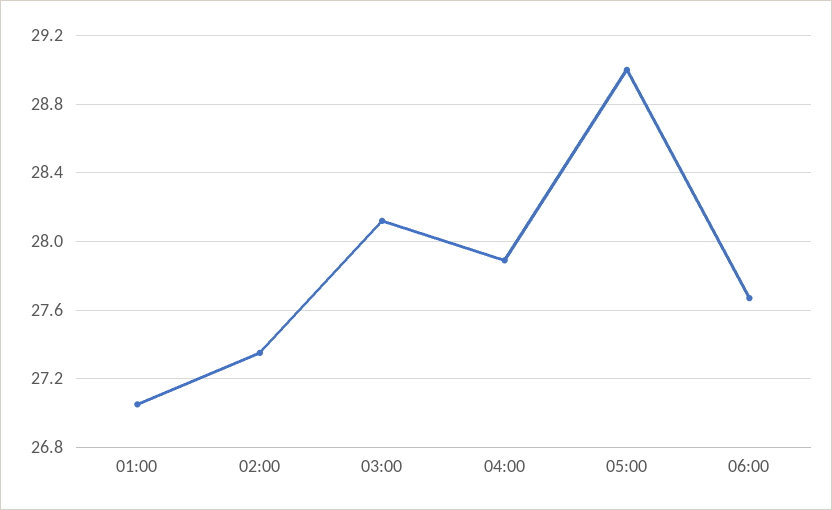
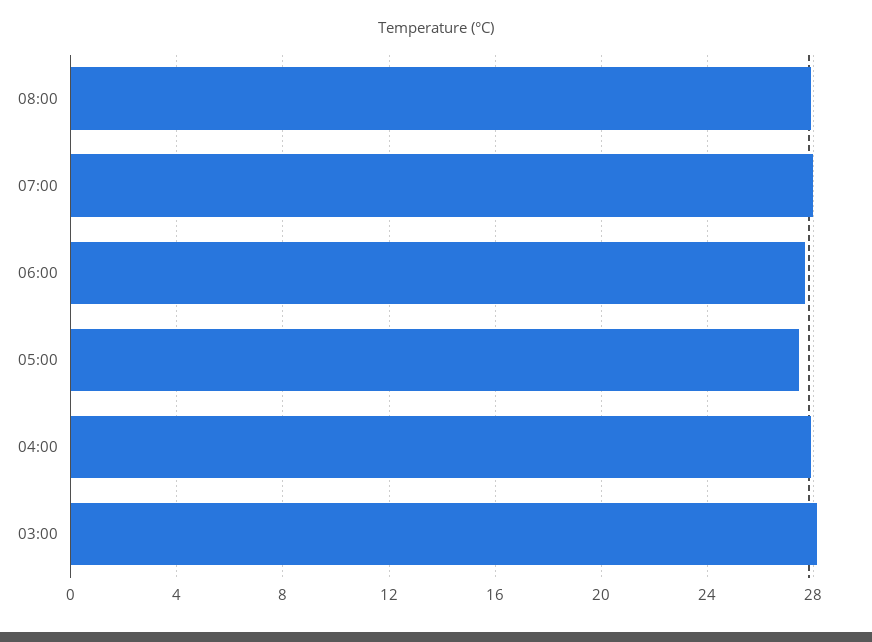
01:00: 27.05 -> none
02:00: 27.35 -> none
05:00: 29 -> 27.5
08:00: none -> 28
07:00: none -> 28

